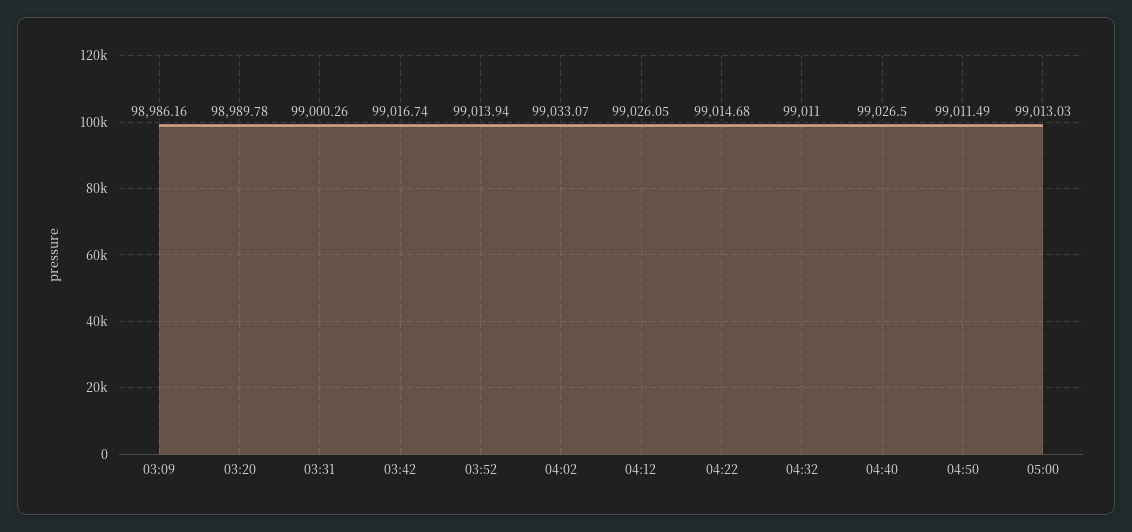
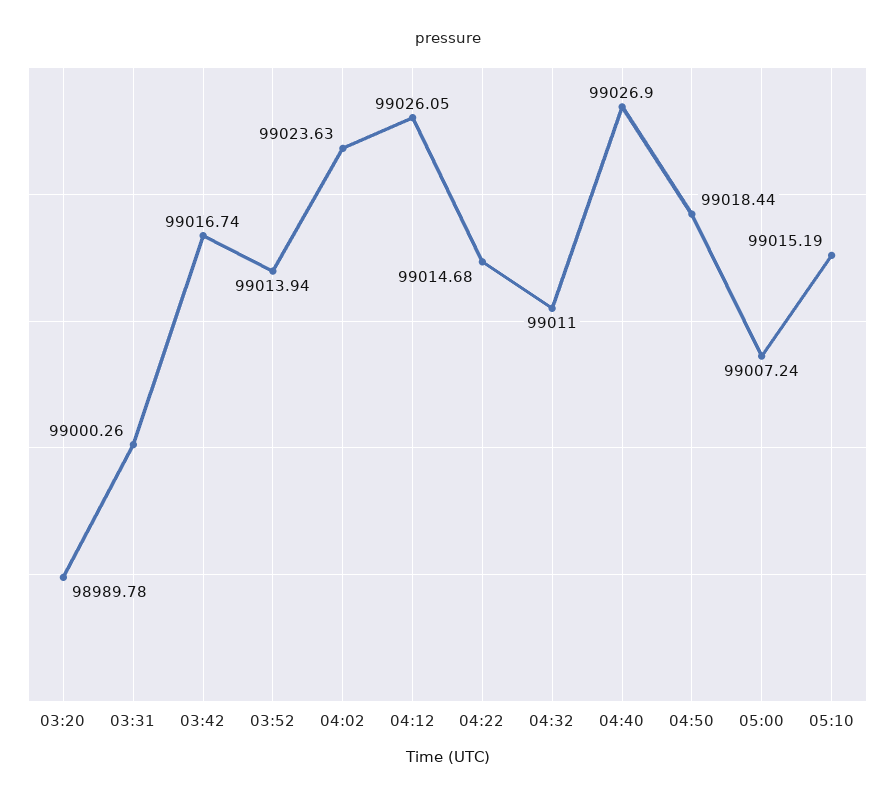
03:09: 98986.16 -> none
04:02: 99033.07 -> 99023.63
04:40: 99026.5 -> 99026.9
04:50: 99011.49 -> 99018.44
05:00: 99013.03 -> 99007.24
05:10: none -> 99015.19

